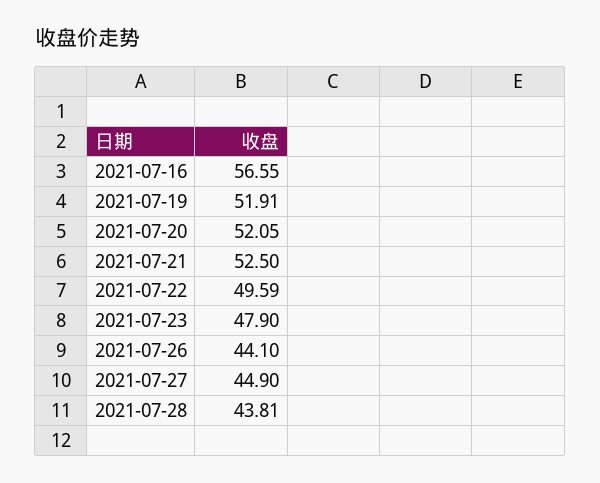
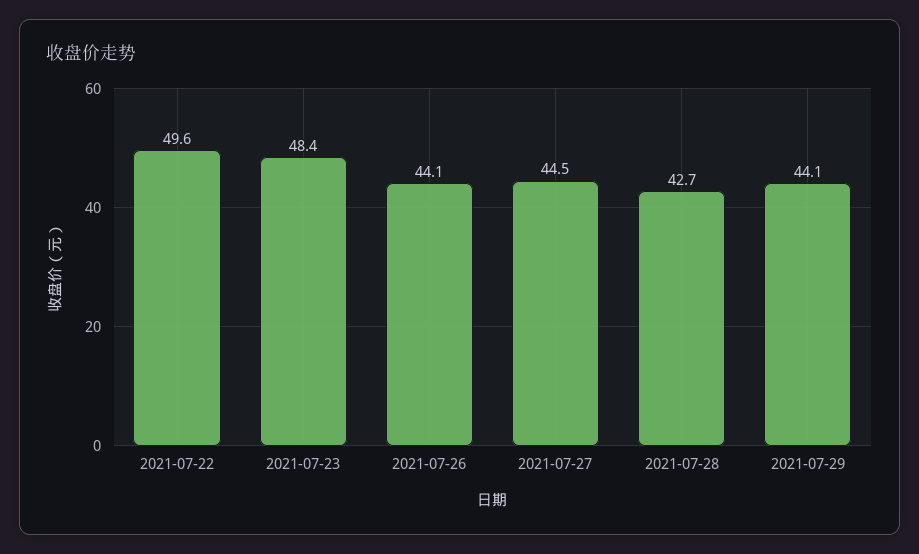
2021-07-16: 56.55 -> none
2021-07-19: 51.91 -> none
2021-07-20: 52.05 -> none
2021-07-21: 52.5 -> none
2021-07-23: 47.9 -> 48.4
2021-07-27: 44.9 -> 44.5
2021-07-28: 43.81 -> 42.7
2021-07-29: none -> 44.1

